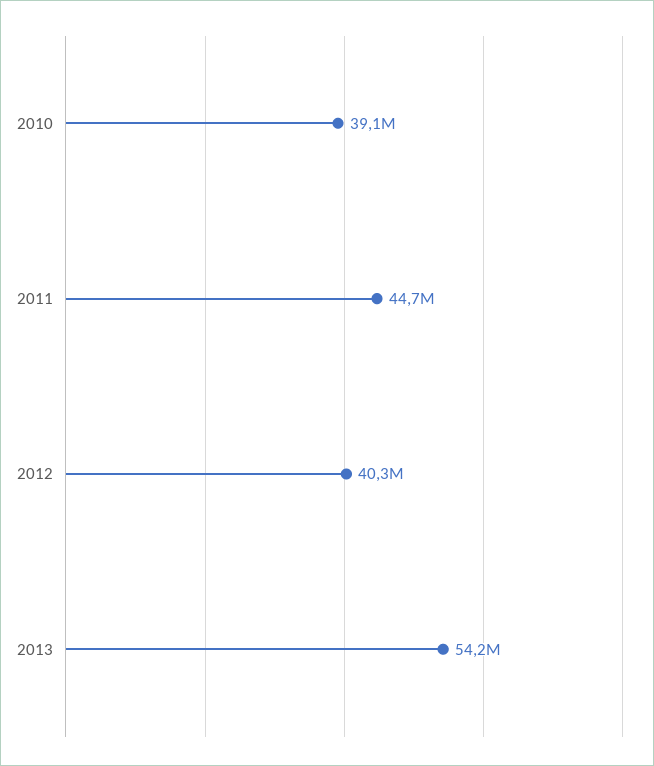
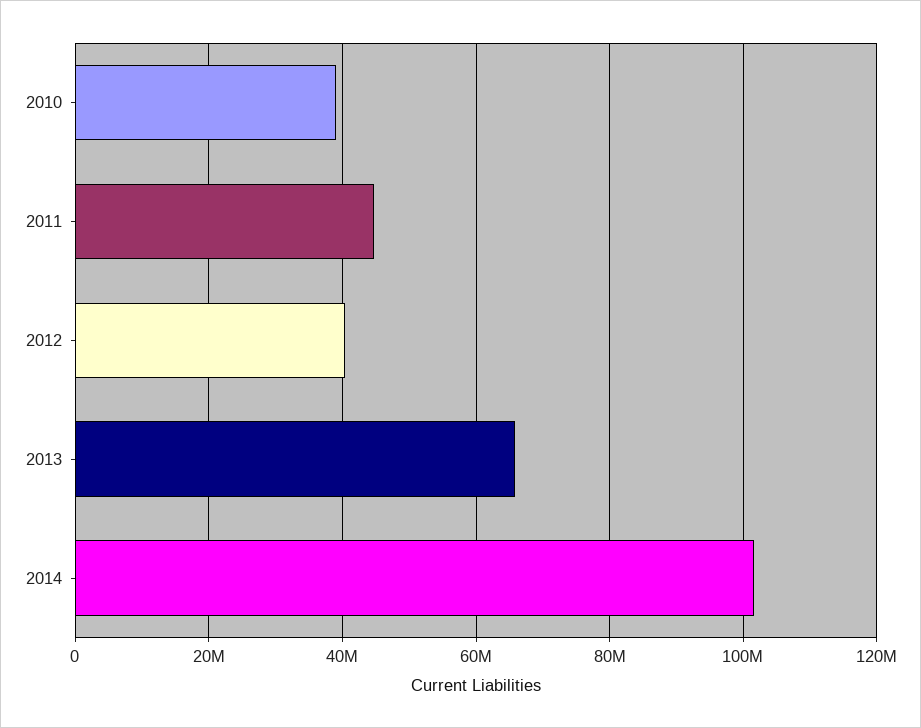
2013: 54200000 -> 66000000
2014: none -> 102000000

